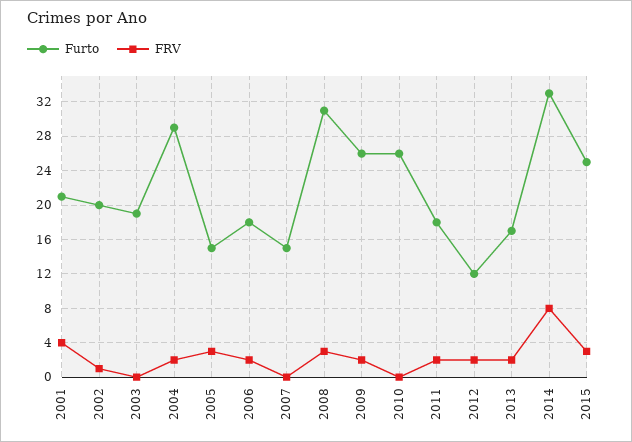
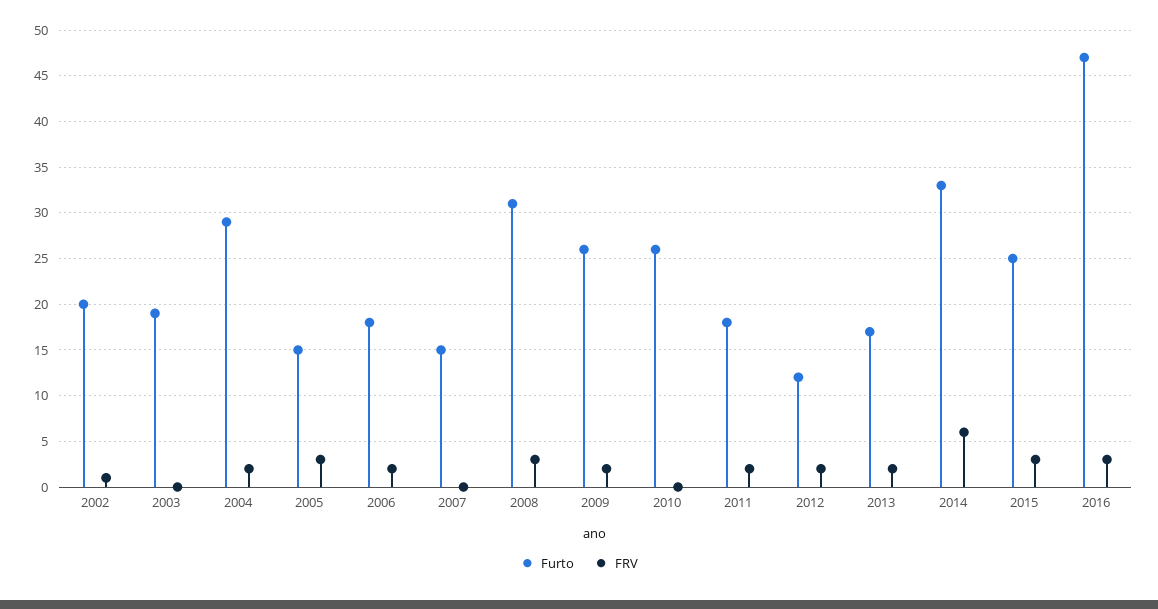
Furto, 2001: 21 -> none
FRV, 2001: 4 -> none
FRV, 2014: 8 -> 6
Furto, 2016: none -> 47
FRV, 2016: none -> 3

